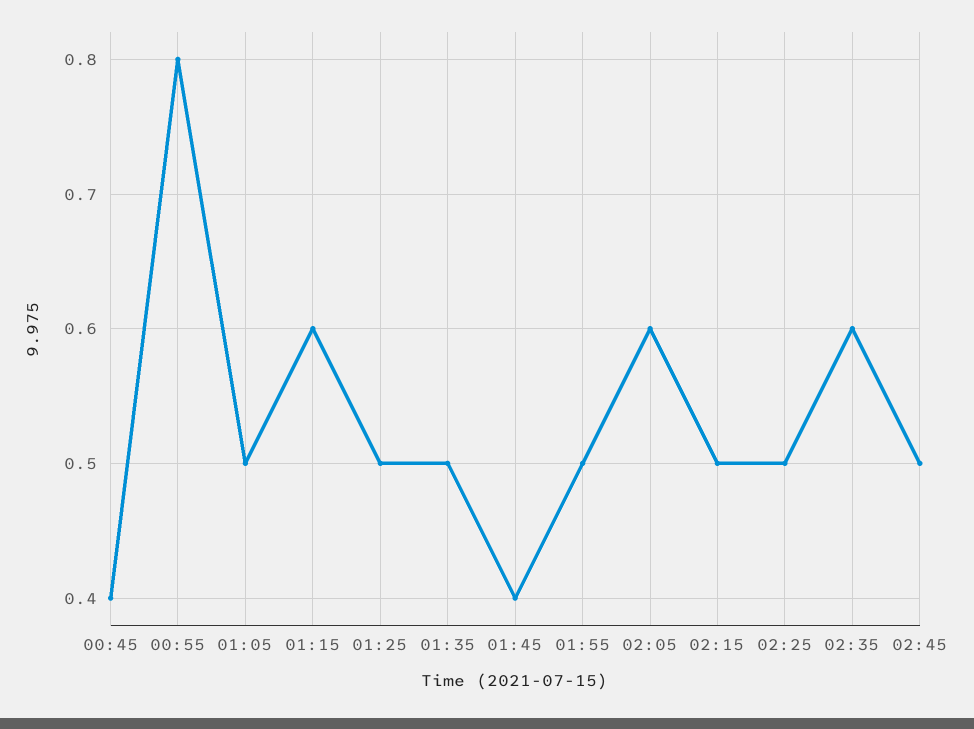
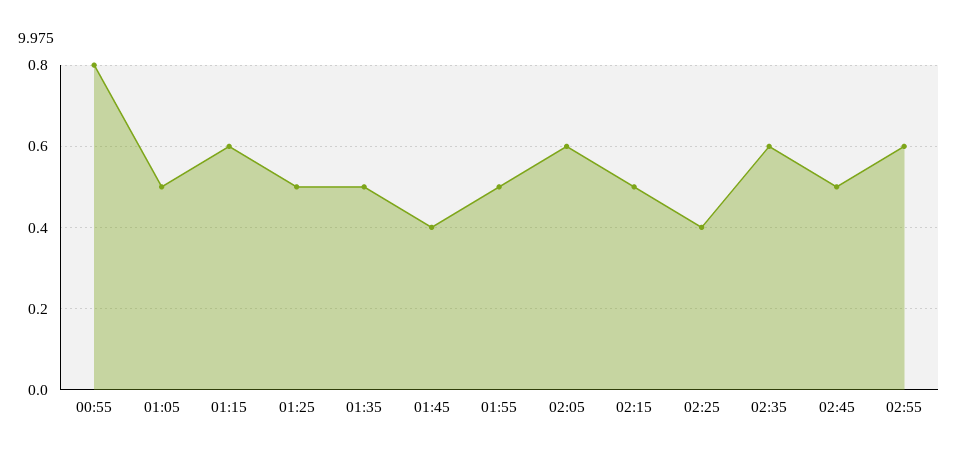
00:45: 0.4 -> none
02:25: 0.5 -> 0.4
02:55: none -> 0.6

